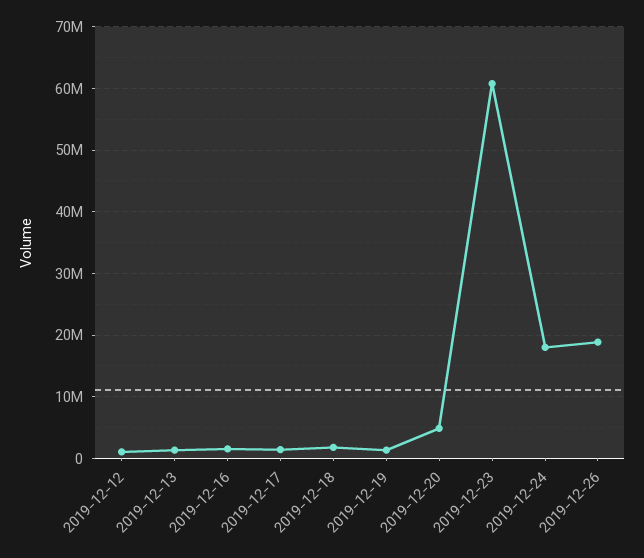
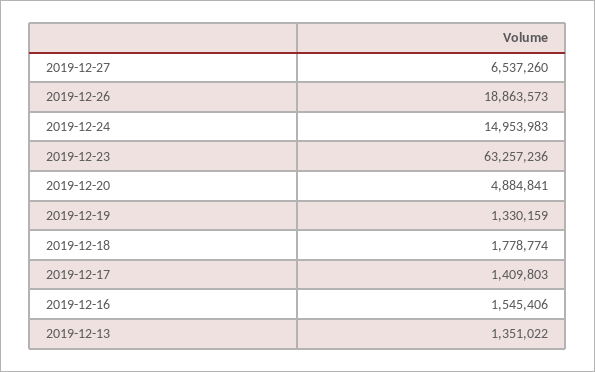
2019-12-12: 1000000 -> none
2019-12-23: 61000000 -> 63257236
2019-12-24: 18000000 -> 14953983
2019-12-27: none -> 6537260

